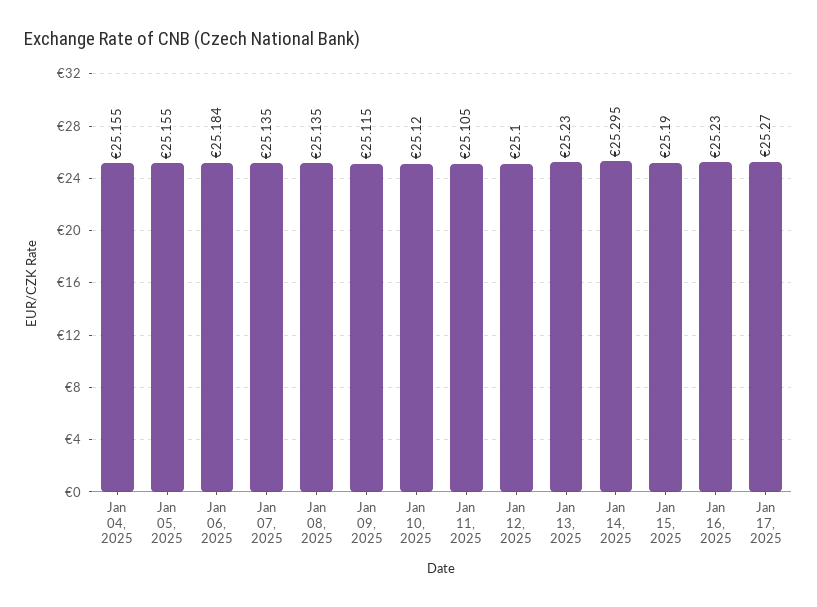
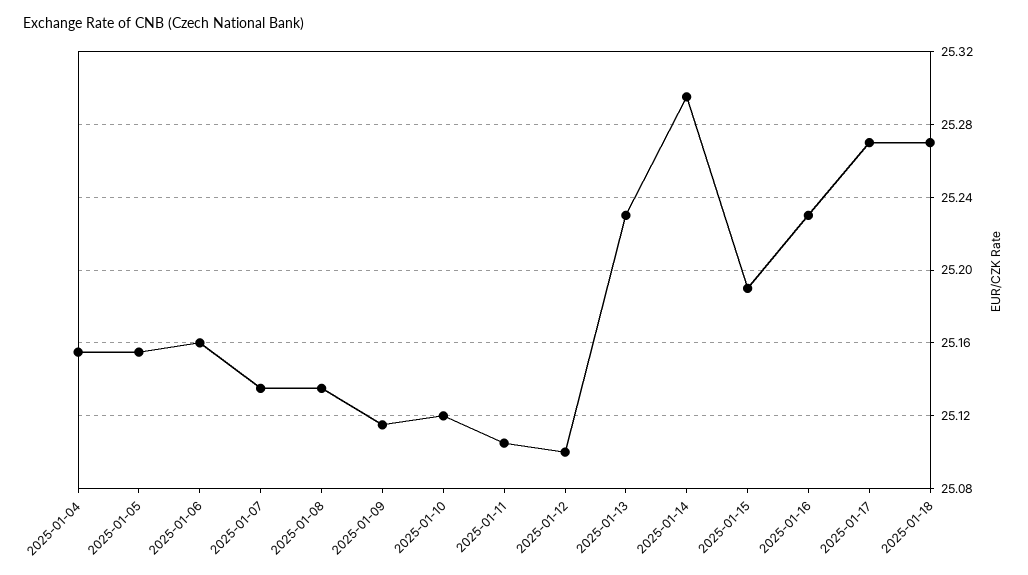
Jan 06, 2025: 25.184 -> 25.16
2025-01-18: none -> 25.27

